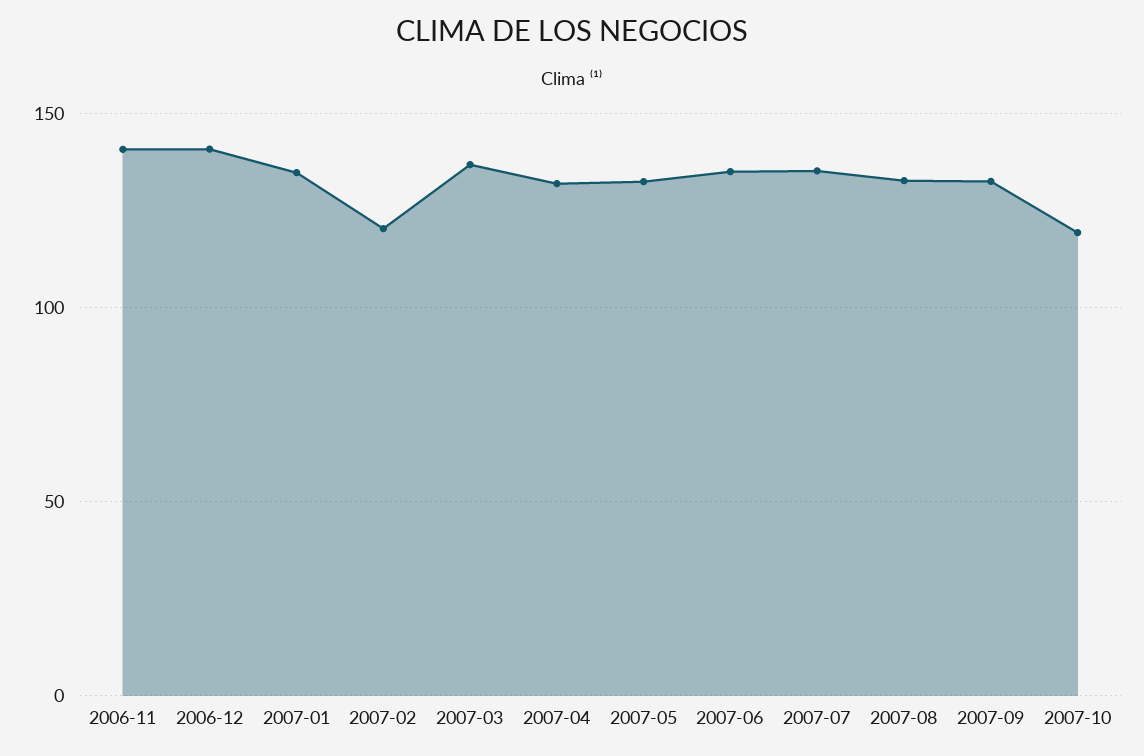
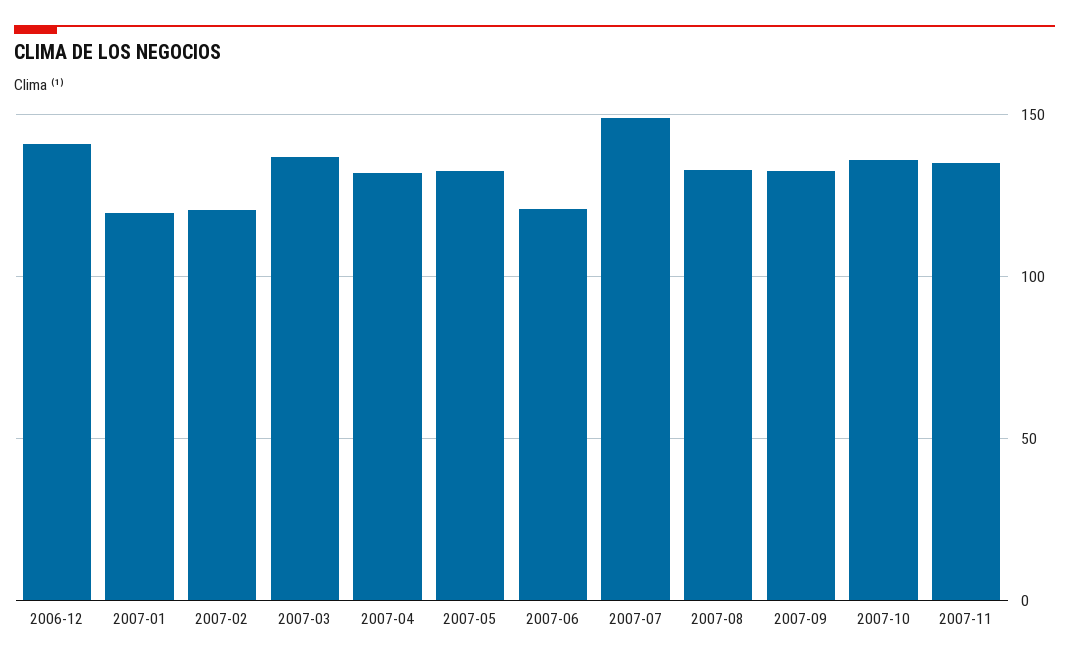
2006-11: 140 -> none
2007-01: 135 -> 120
2007-06: 135 -> 120
2007-07: 135 -> 150
2007-10: 120 -> 135
2007-11: none -> 135

